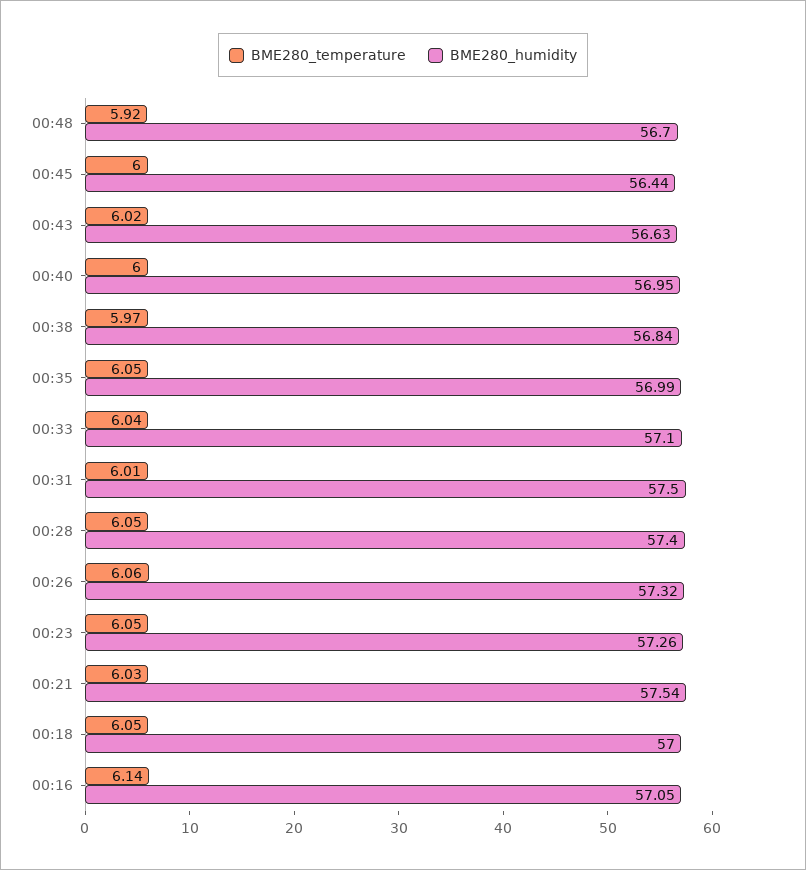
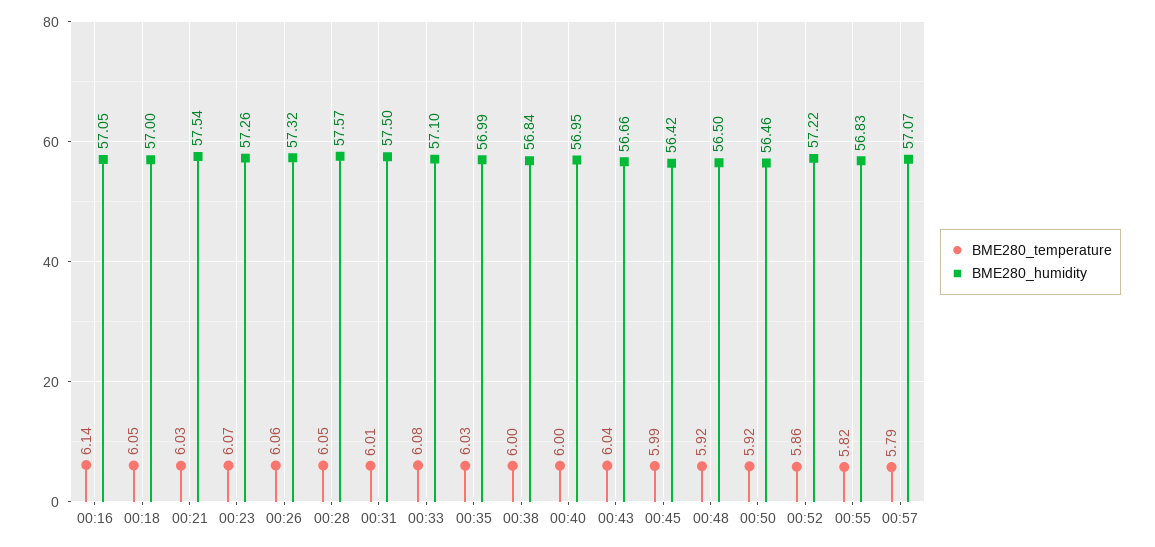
BME280_humidity, 00:48: 56.7 -> 56.5
BME280_temperature, 00:45: 6 -> 5.99
BME280_humidity, 00:45: 56.44 -> 56.42
BME280_temperature, 00:43: 6.02 -> 6.04
BME280_humidity, 00:43: 56.63 -> 56.66
BME280_temperature, 00:38: 5.97 -> 6
BME280_temperature, 00:35: 6.05 -> 6.03
BME280_temperature, 00:33: 6.04 -> 6.08
BME280_humidity, 00:28: 57.4 -> 57.57
BME280_temperature, 00:23: 6.05 -> 6.07
BME280_temperature, 00:50: none -> 5.92
BME280_humidity, 00:50: none -> 56.46
BME280_temperature, 00:52: none -> 5.86
BME280_humidity, 00:52: none -> 57.22
BME280_temperature, 00:55: none -> 5.82
BME280_humidity, 00:55: none -> 56.83
BME280_temperature, 00:57: none -> 5.79
BME280_humidity, 00:57: none -> 57.07

